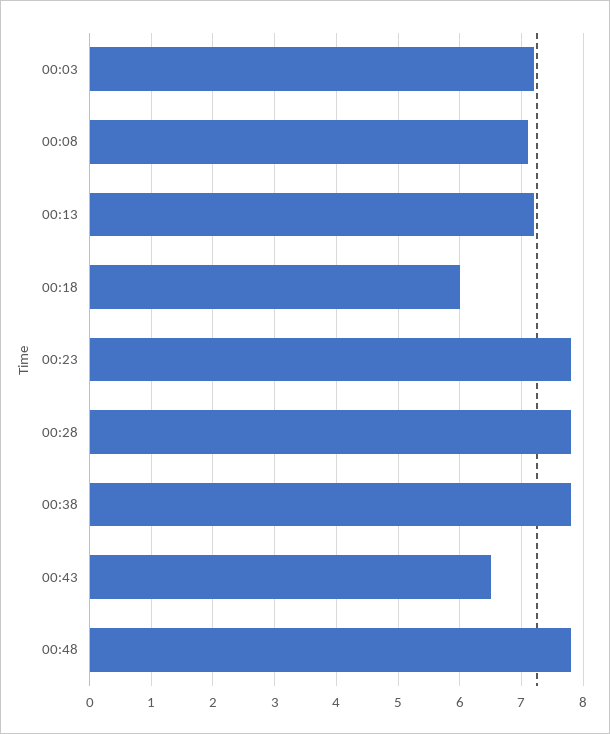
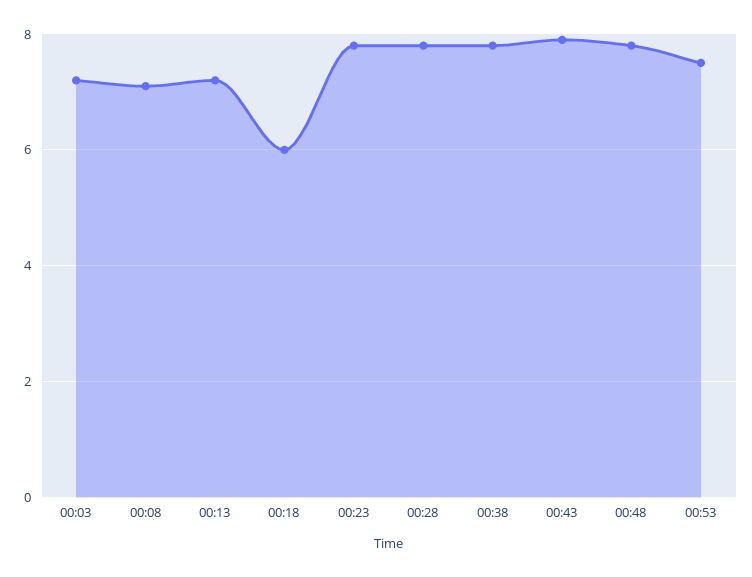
00:43: 6.5 -> 8
00:53: none -> 7.5

